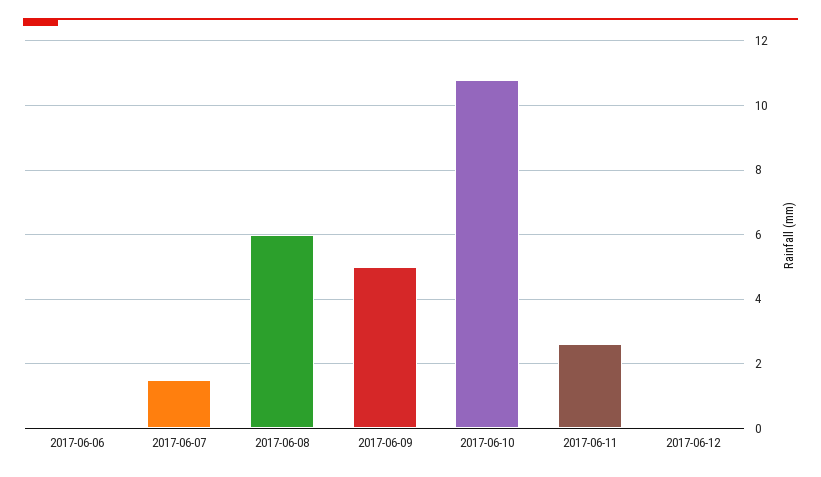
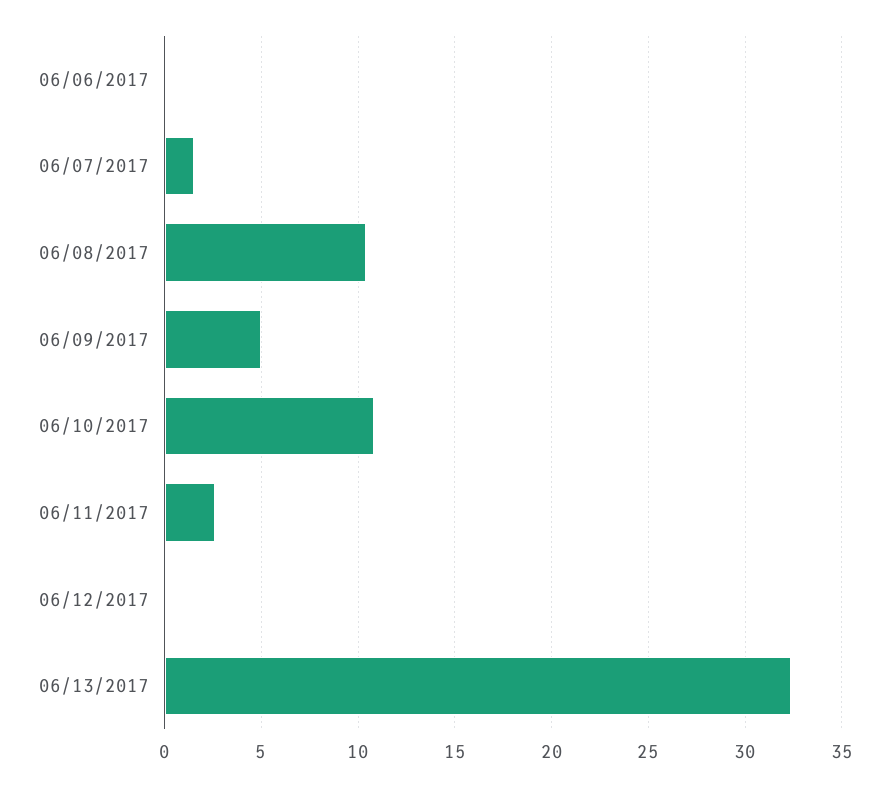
2017-06-08: 6 -> 10.5
06/13/2017: none -> 32.5

